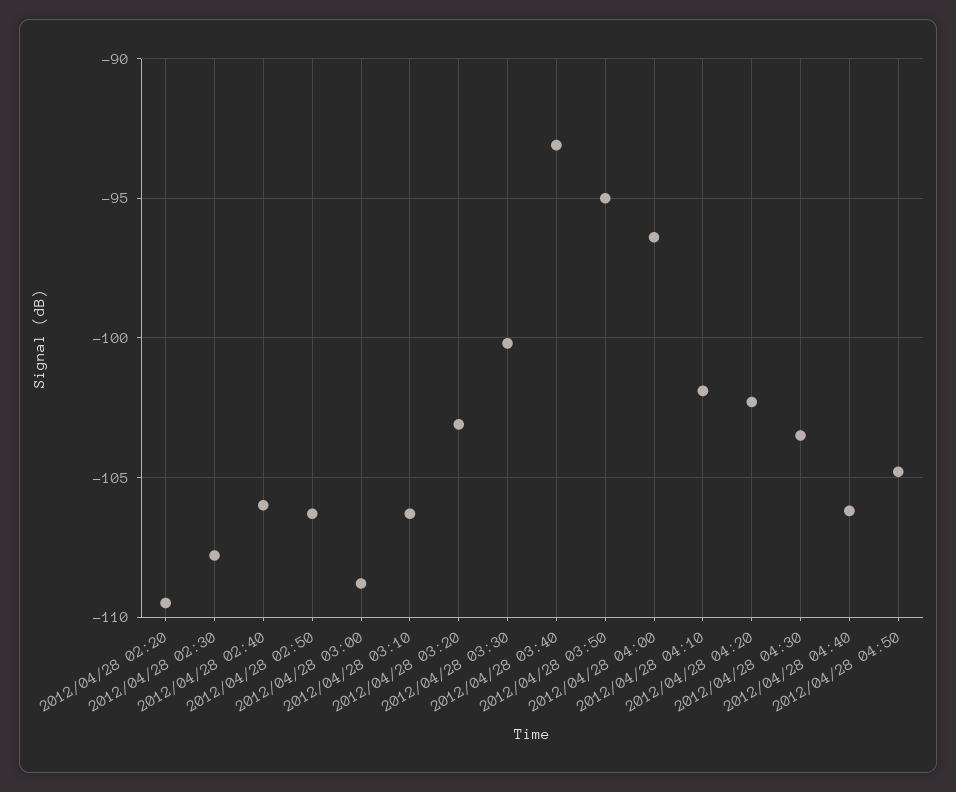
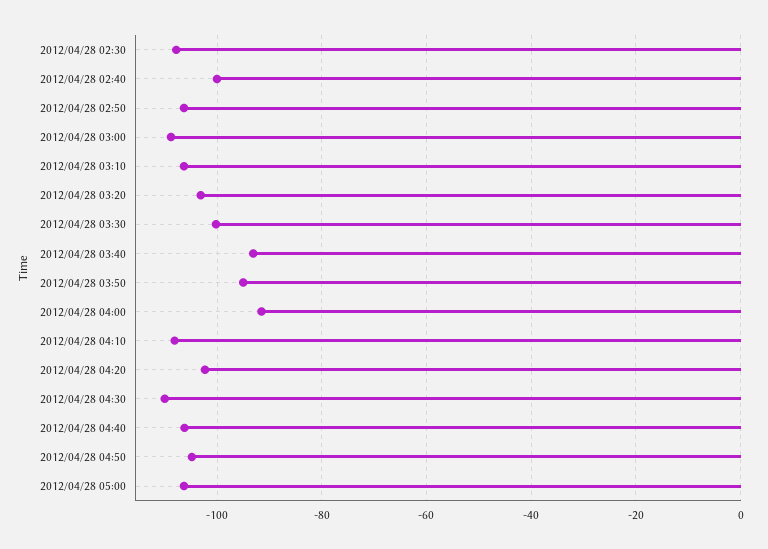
2012/04/28 02:20: -109.5 -> none
2012/04/28 02:40: -106 -> -100
2012/04/28 04:00: -96.5 -> -92
2012/04/28 04:10: -102 -> -108
2012/04/28 04:30: -103.5 -> -110
2012/04/28 05:00: none -> -106

